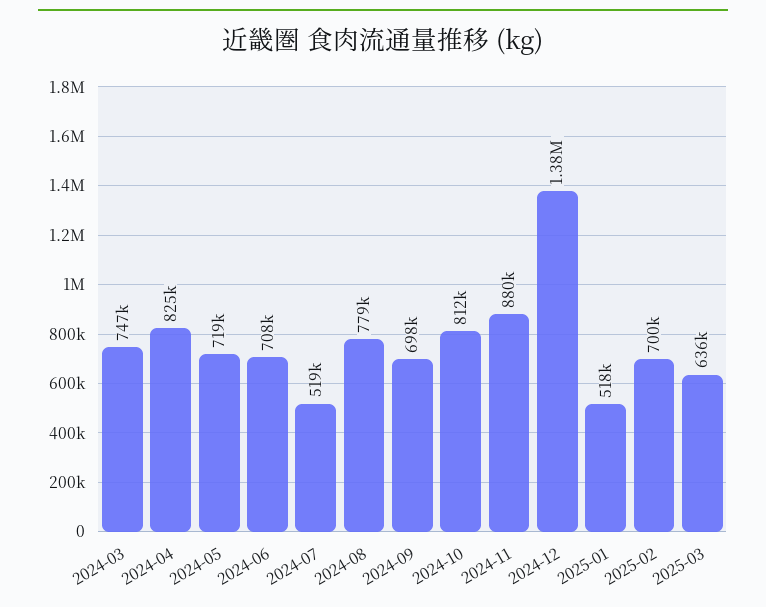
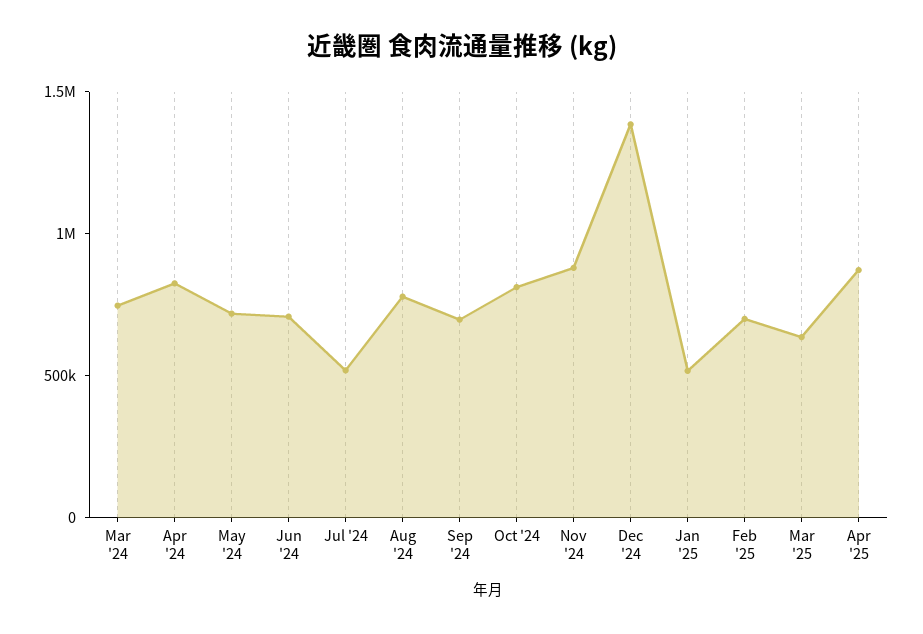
Apr '25: none -> 900000

